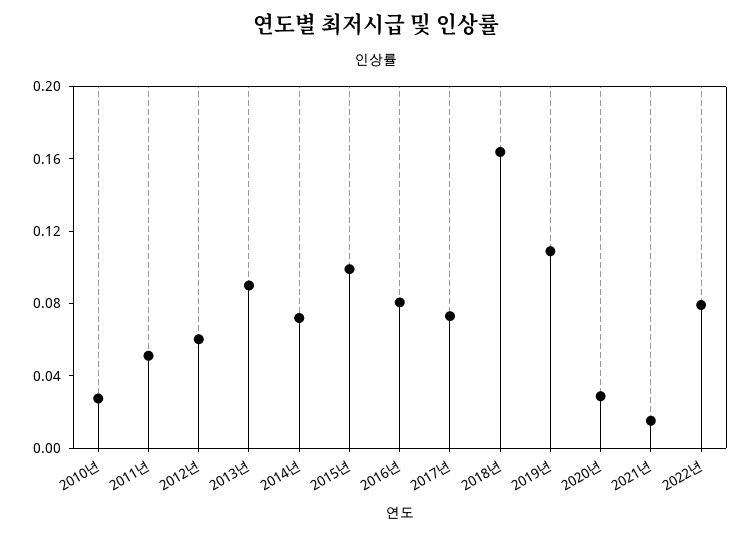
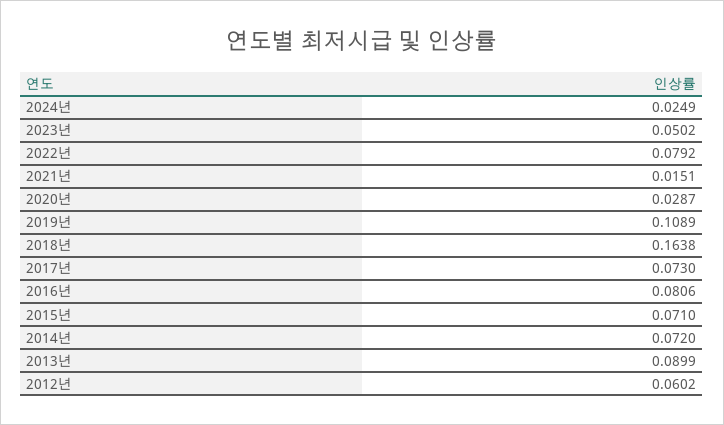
2010년: 0.03 -> none
2011년: 0.05 -> none
2015년: 0.1 -> 0.071
2024년: none -> 0.0249
2023년: none -> 0.0502

